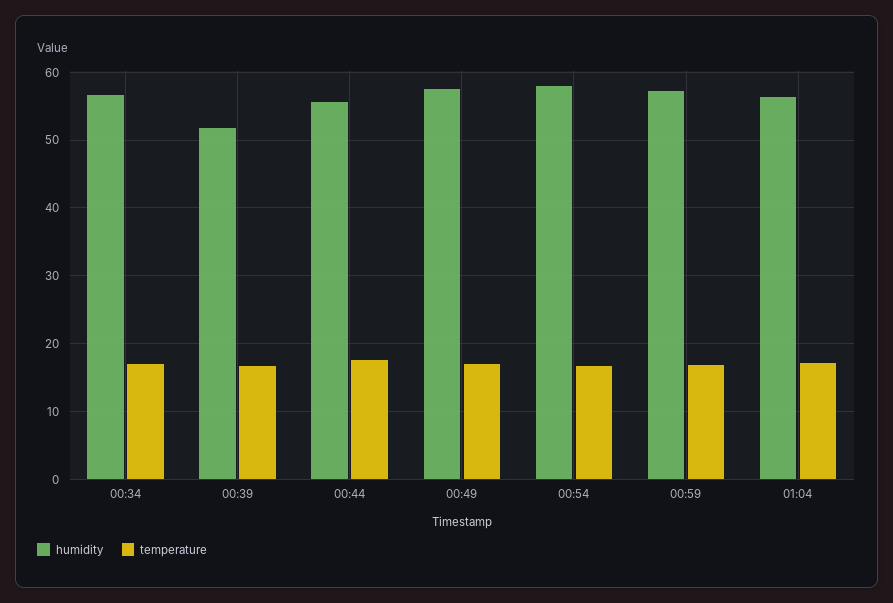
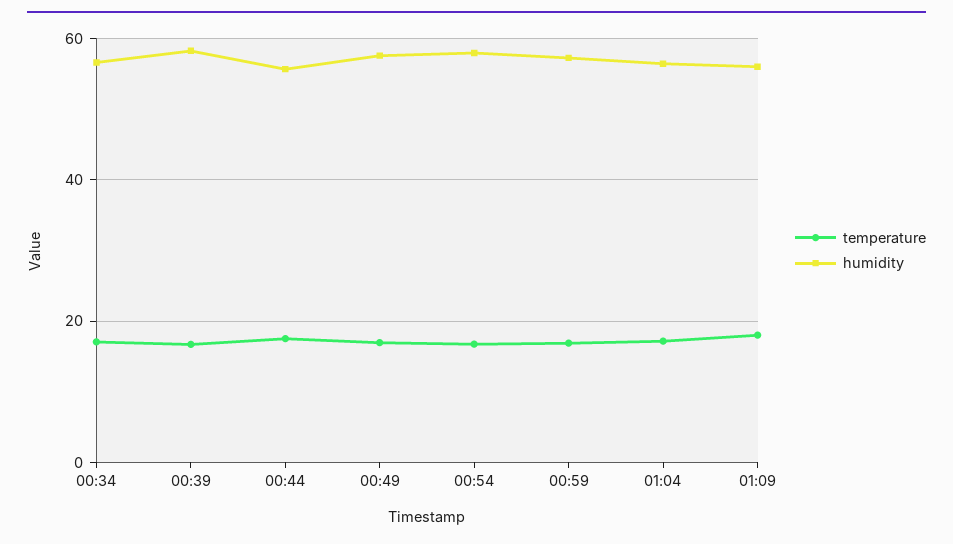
humidity, 00:39: 52 -> 58
temperature, 01:09: none -> 18
humidity, 01:09: none -> 56

